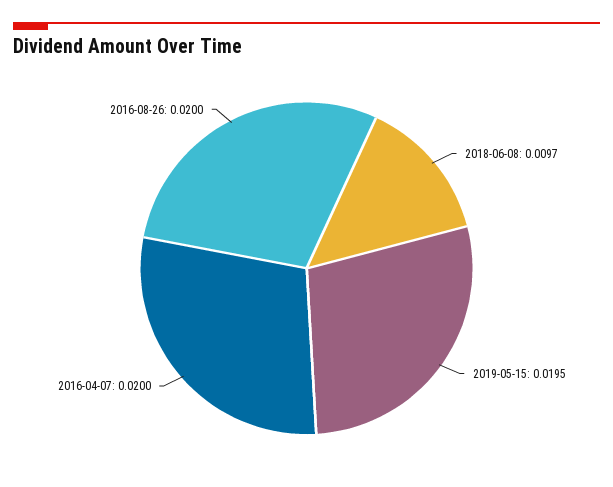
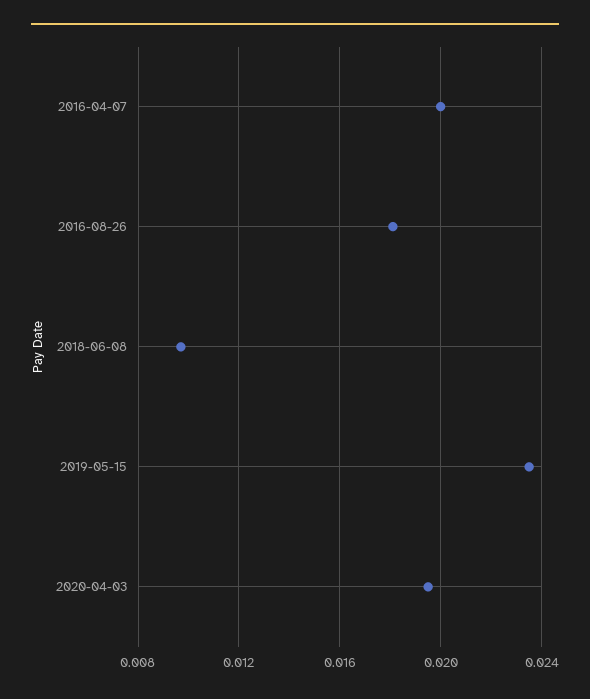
2019-05-15: 0.0195 -> 0.0235
2016-08-26: 0.02 -> 0.018
2020-04-03: none -> 0.0195

